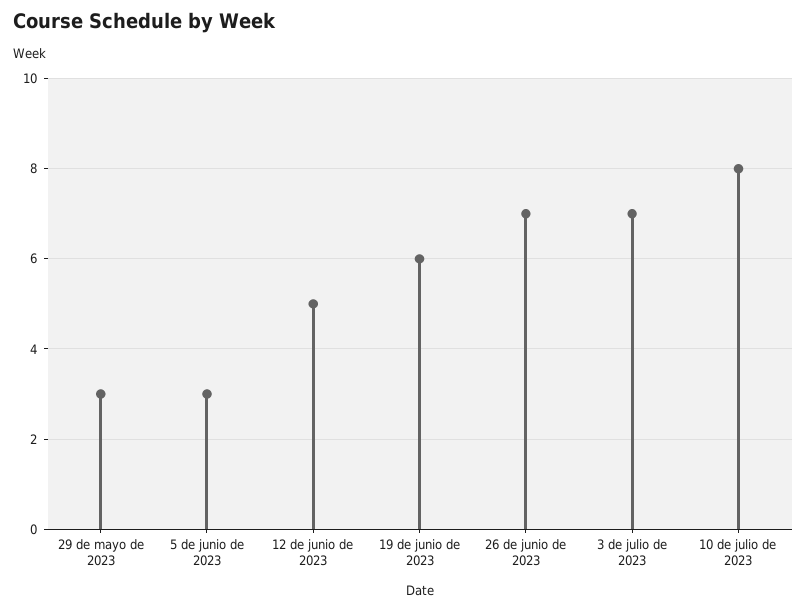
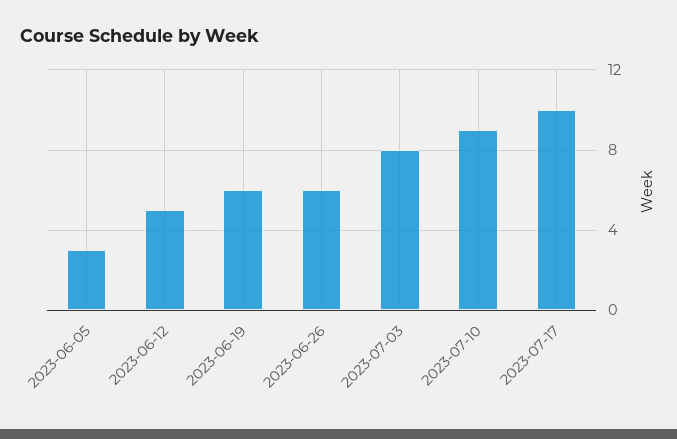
29 de mayo de 2023: 3 -> none
26 de junio de 2023: 7 -> 6
3 de julio de 2023: 7 -> 8
10 de julio de 2023: 8 -> 9
2023-07-17: none -> 10

